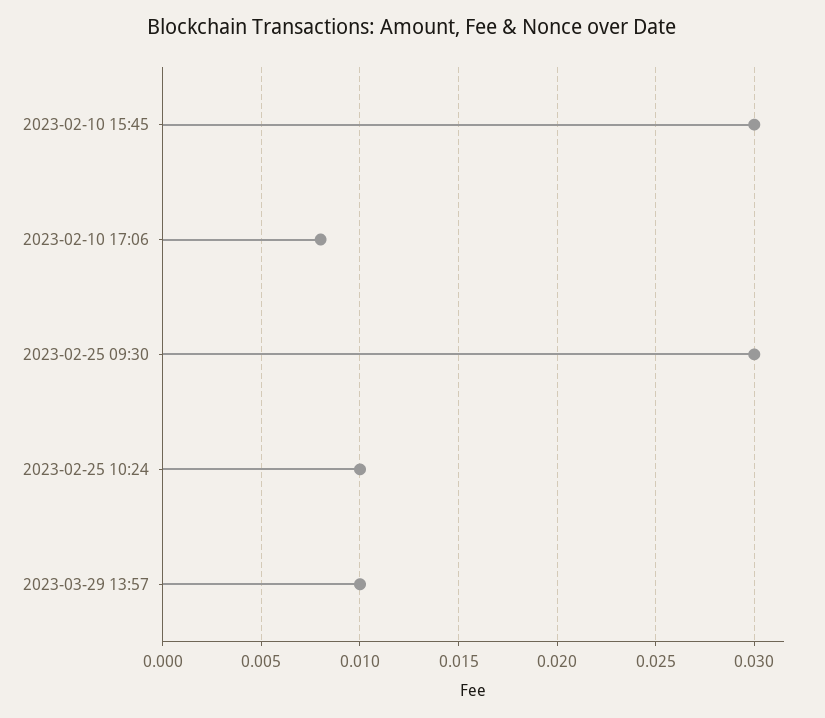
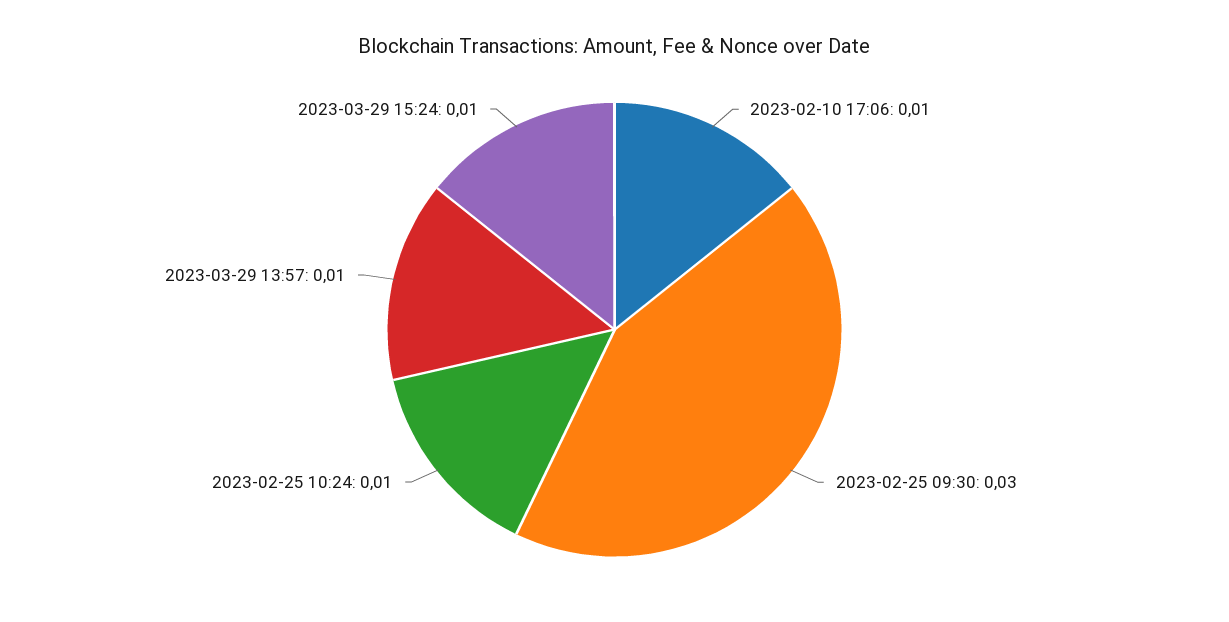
2023-02-10 15:45: 0.03 -> none
2023-02-10 17:06: 0.008 -> 0.01
2023-03-29 15:24: none -> 0.01

